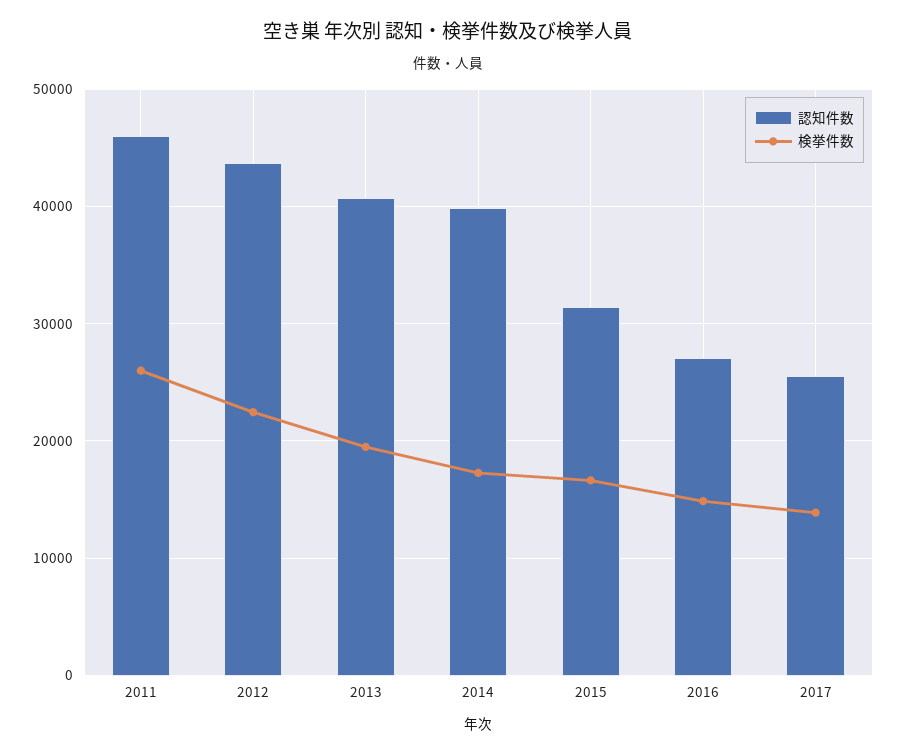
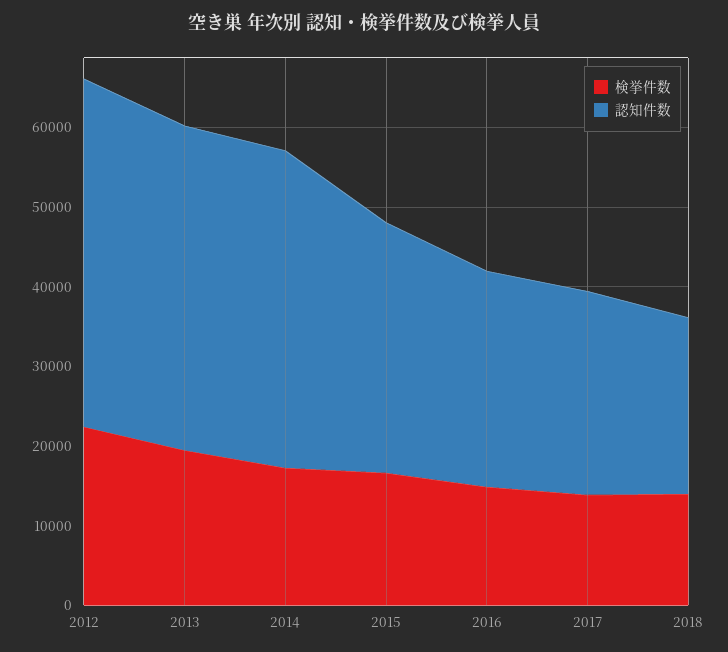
認知件数, 2011: 46000 -> none
検挙件数, 2011: 26000 -> none
検挙件数, 2018: none -> 14000
認知件数, 2018: none -> 22000

